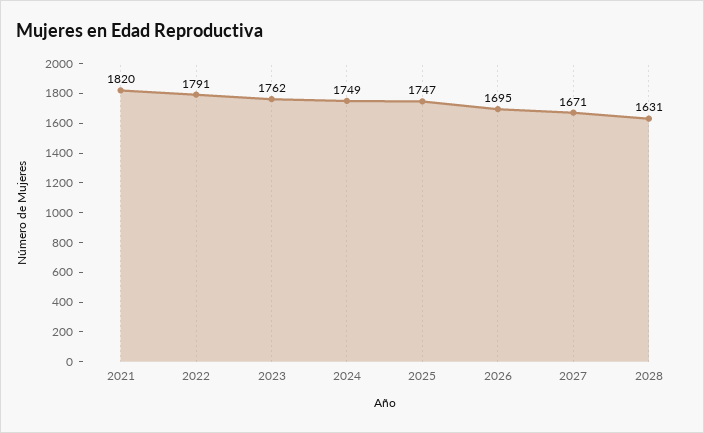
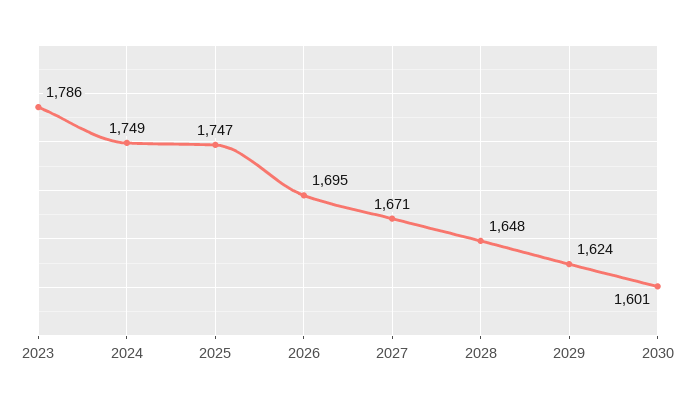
2021: 1820 -> none
2022: 1791 -> none
2023: 1762 -> 1786
2028: 1631 -> 1648
2029: none -> 1624
2030: none -> 1601

